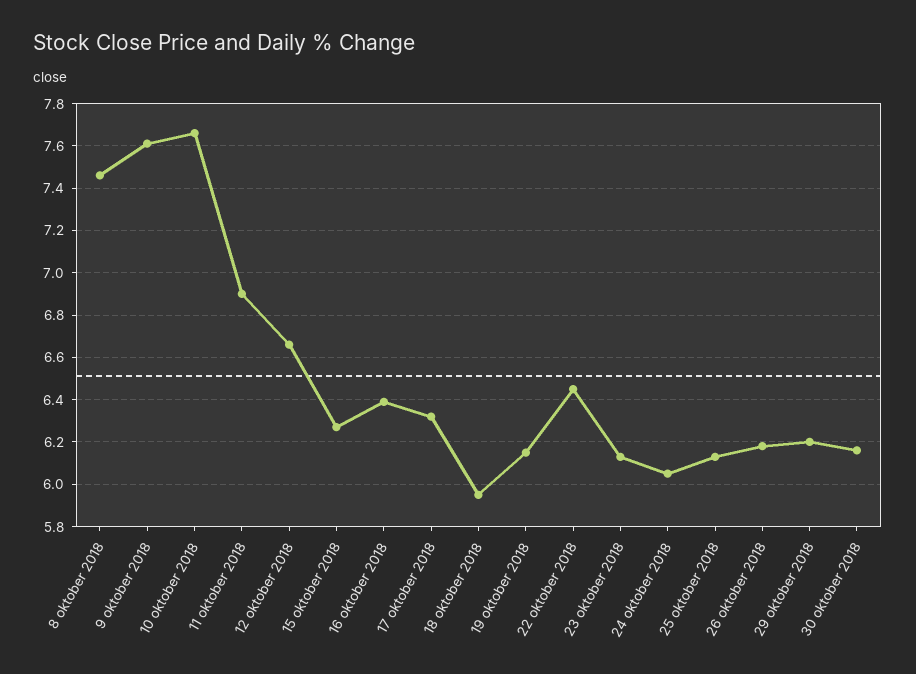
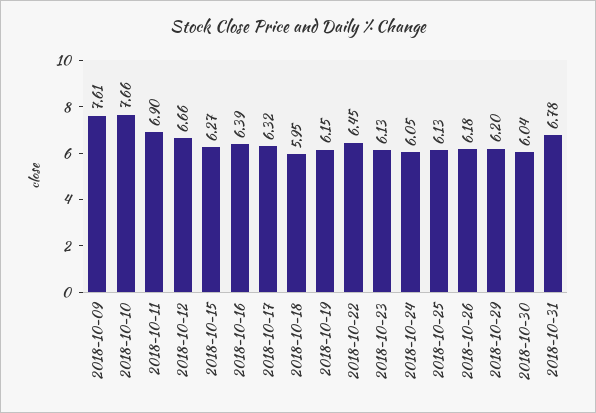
8 oktober 2018: 7.45 -> none
30 oktober 2018: 6.15 -> 6.04
2018-10-31: none -> 6.78

